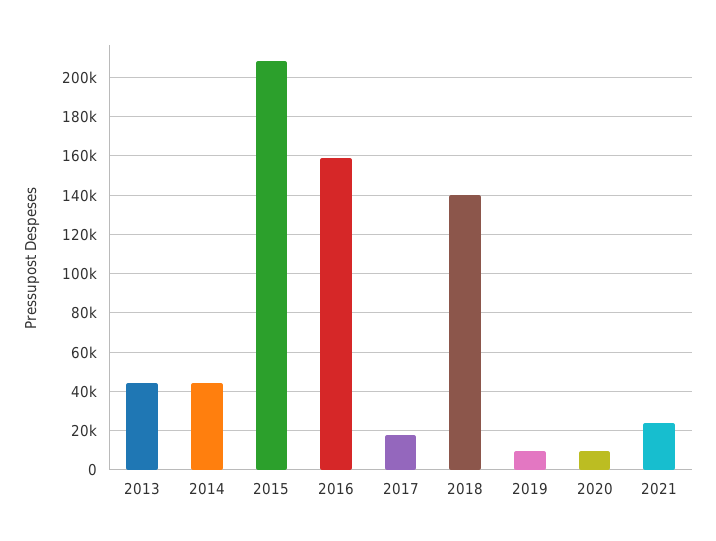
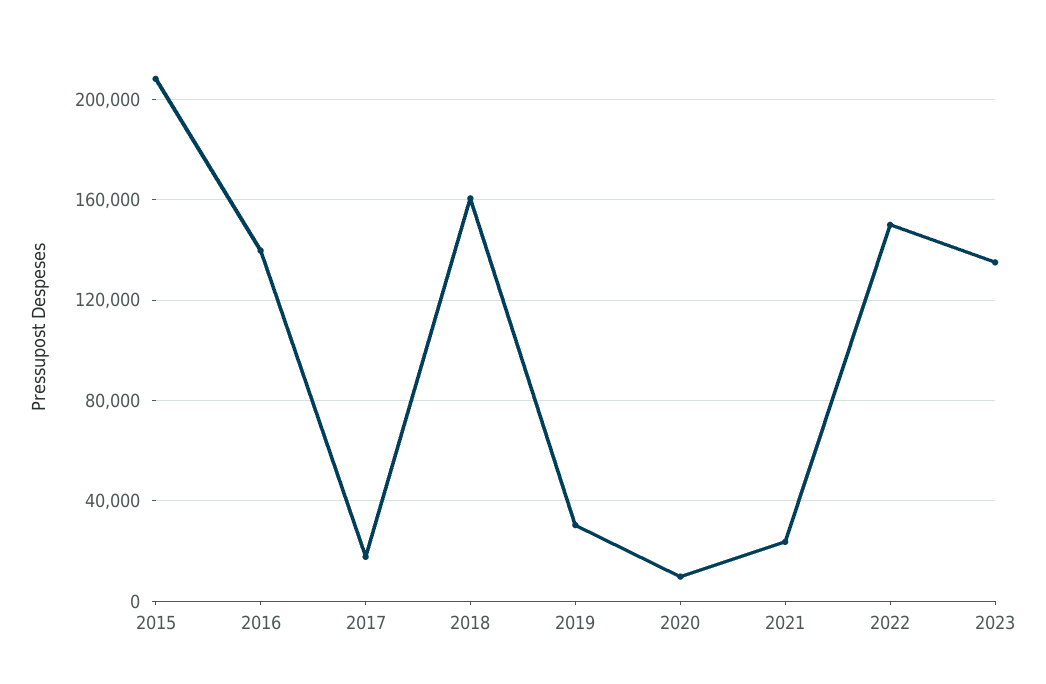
2013: 45000 -> none
2014: 45000 -> none
2016: 160000 -> 140000
2018: 140000 -> 160000
2019: 10000 -> 30000
2022: none -> 150000
2023: none -> 135000

